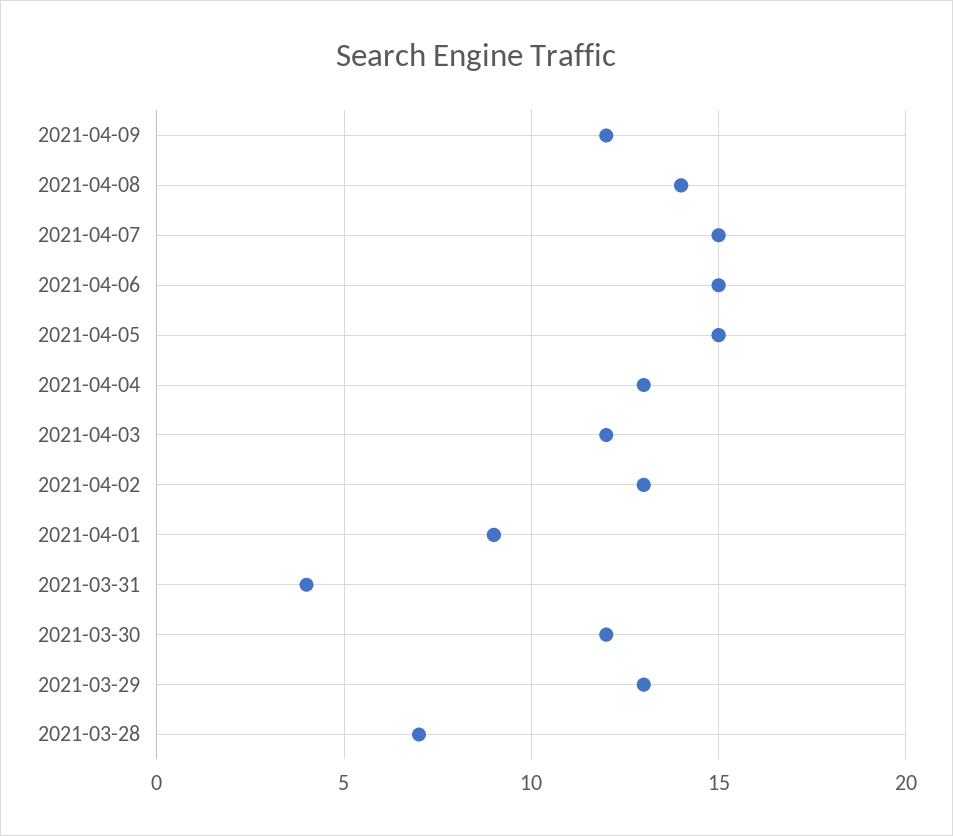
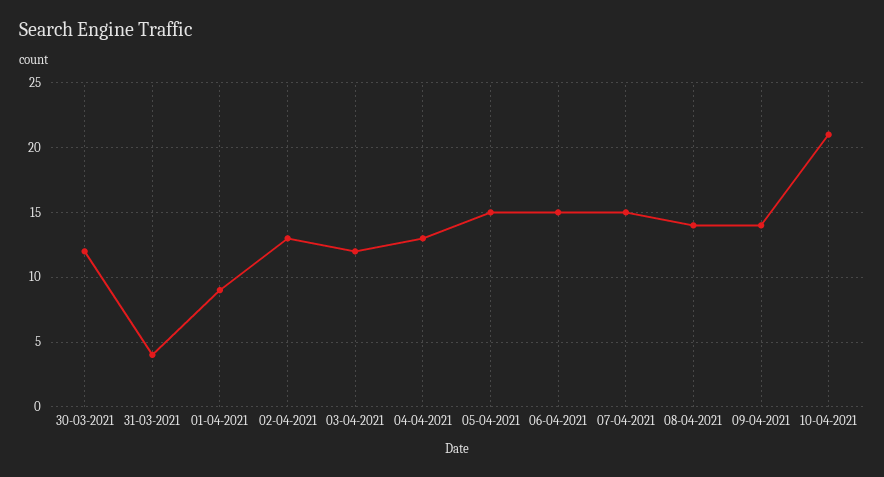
2021-04-09: 12 -> 14
2021-03-29: 13 -> none
2021-03-28: 7 -> none
10-04-2021: none -> 21

